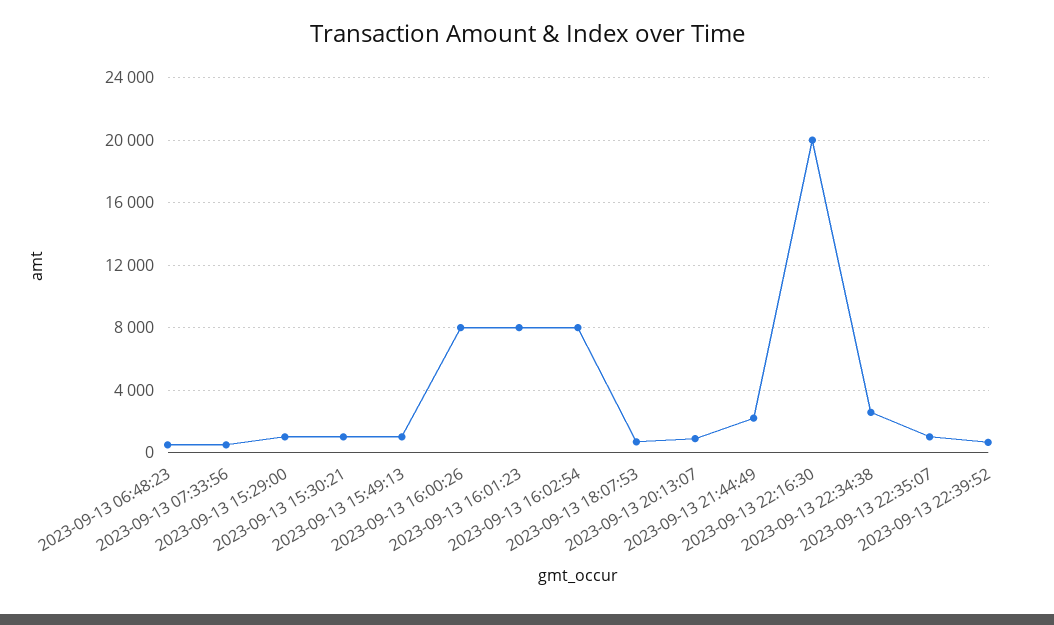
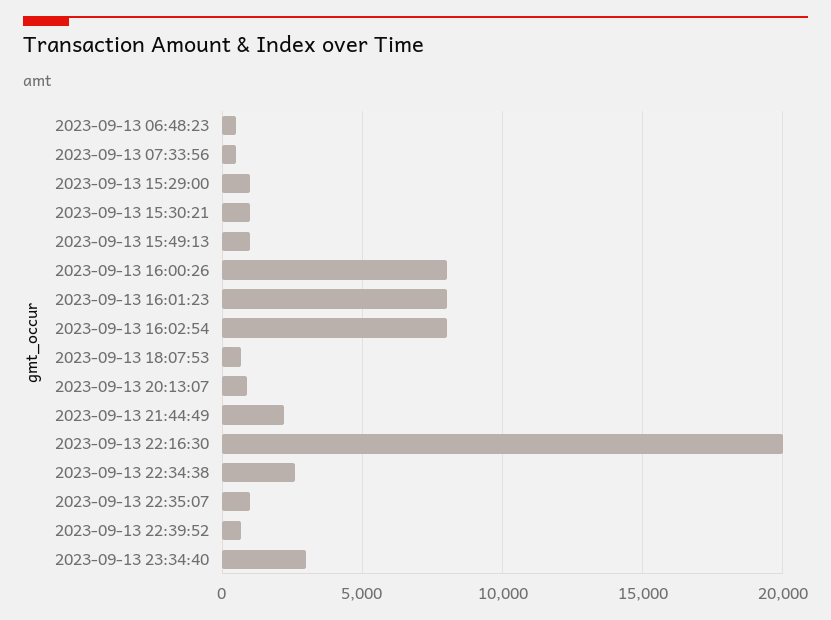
2023-09-13 23:34:40: none -> 3000

